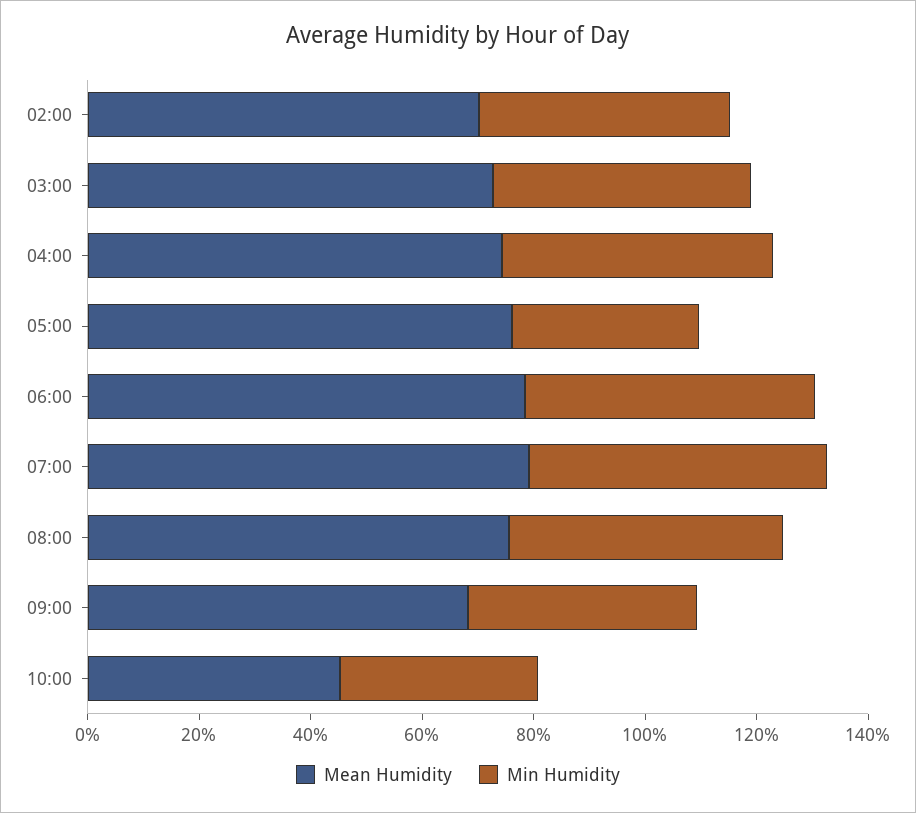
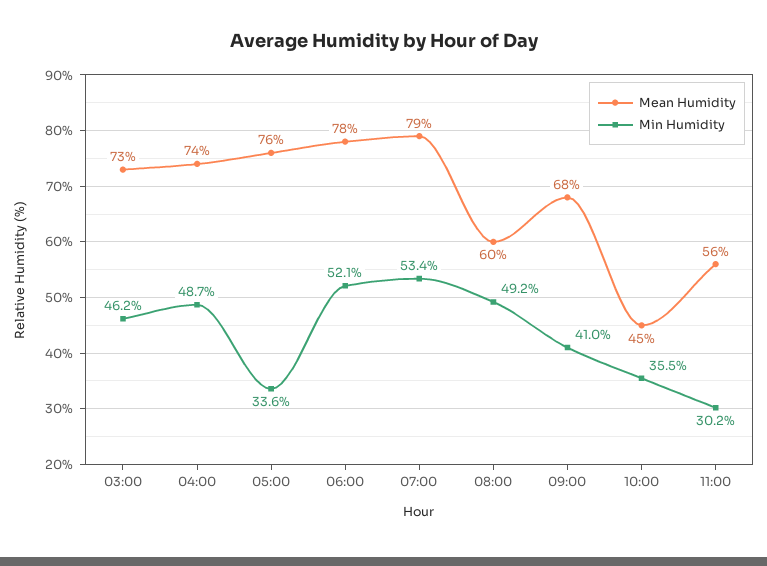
Mean Humidity, 02:00: 70 -> none
Min Humidity, 02:00: 45 -> none
Mean Humidity, 08:00: 75 -> 60
Mean Humidity, 11:00: none -> 56
Min Humidity, 11:00: none -> 30.2

